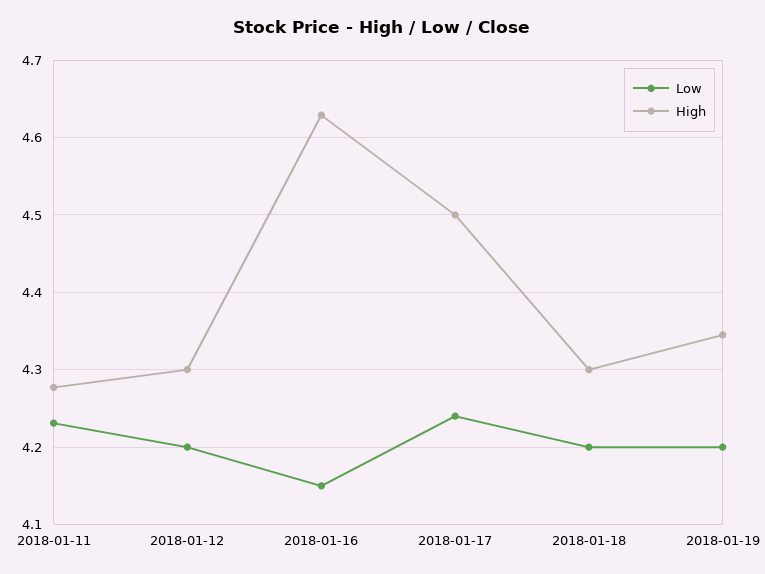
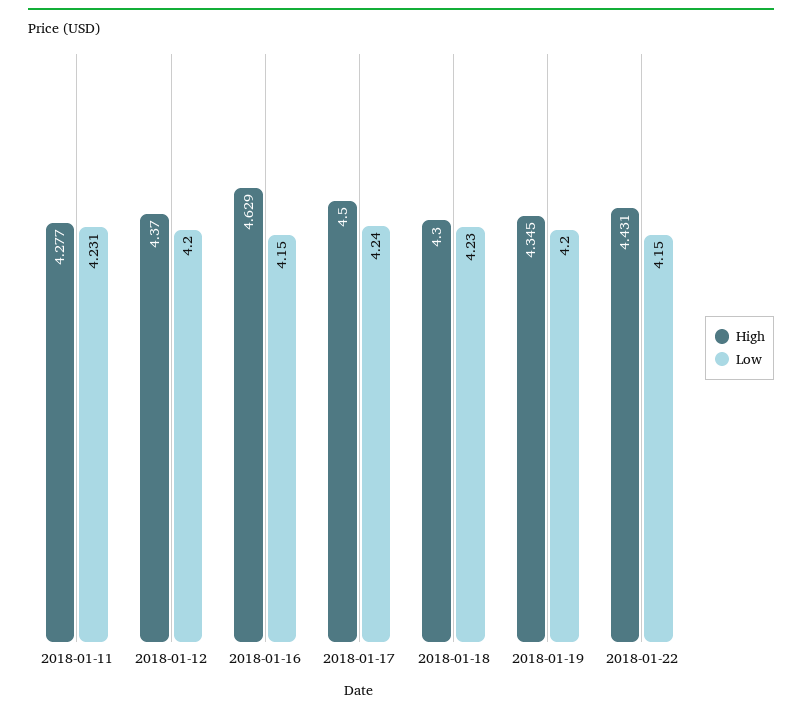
High, 2018-01-12: 4.3 -> 4.37
Low, 2018-01-18: 4.2 -> 4.23
High, 2018-01-22: none -> 4.431
Low, 2018-01-22: none -> 4.15

